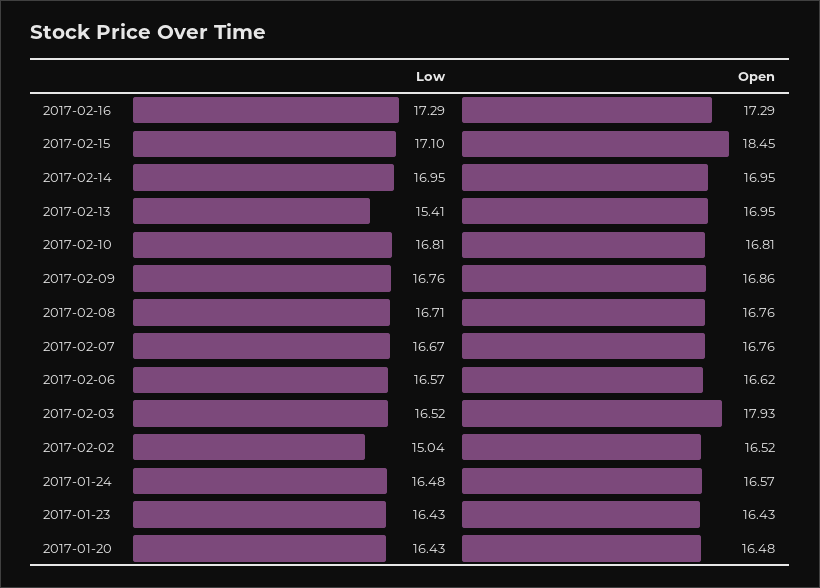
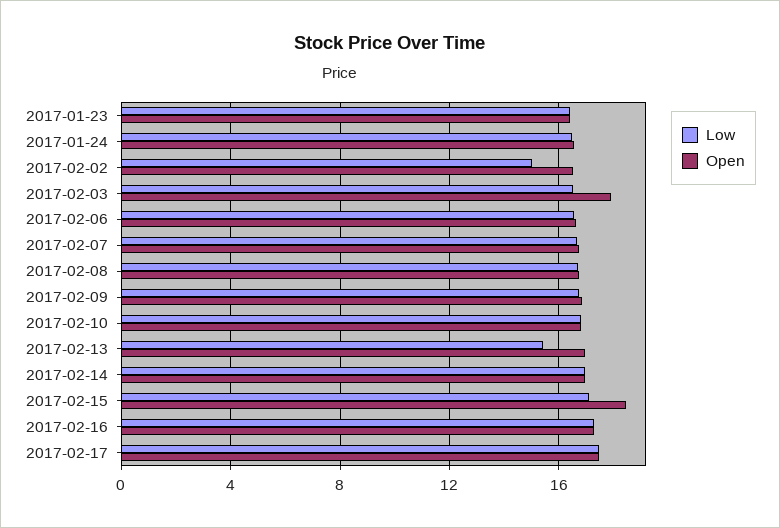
Low, 2017-01-20: 16.43 -> none
Open, 2017-01-20: 16.48 -> none
Low, 2017-02-17: none -> 17.5
Open, 2017-02-17: none -> 17.5

